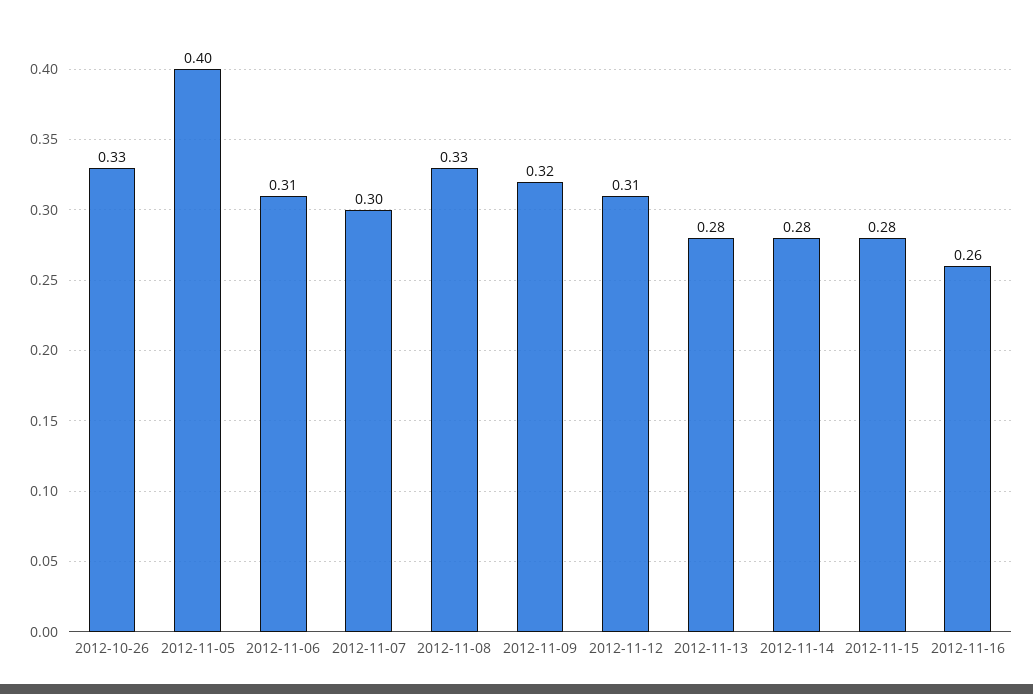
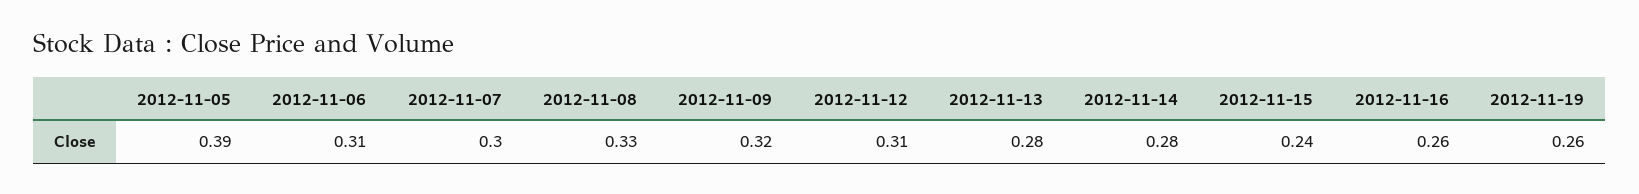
2012-10-26: 0.33 -> none
2012-11-05: 0.4 -> 0.39
2012-11-15: 0.28 -> 0.24
2012-11-19: none -> 0.26

